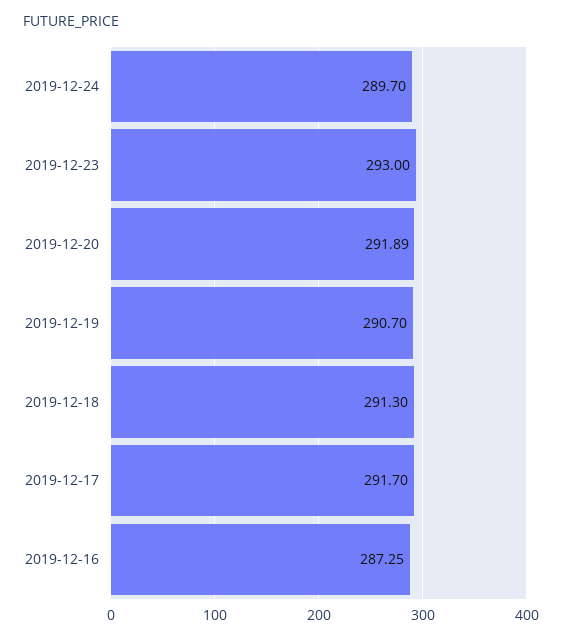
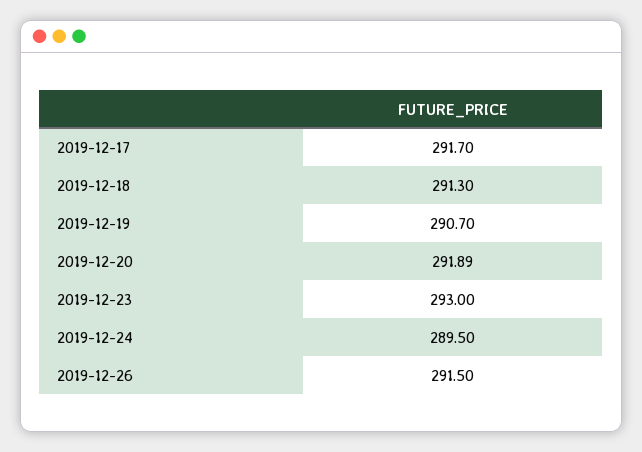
2019-12-24: 289.7 -> 289.5
2019-12-16: 287.25 -> none
2019-12-26: none -> 291.5

